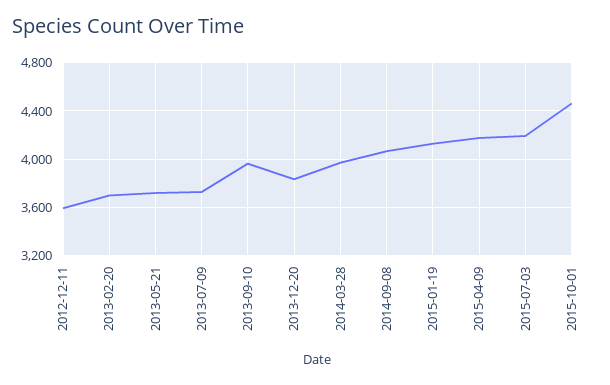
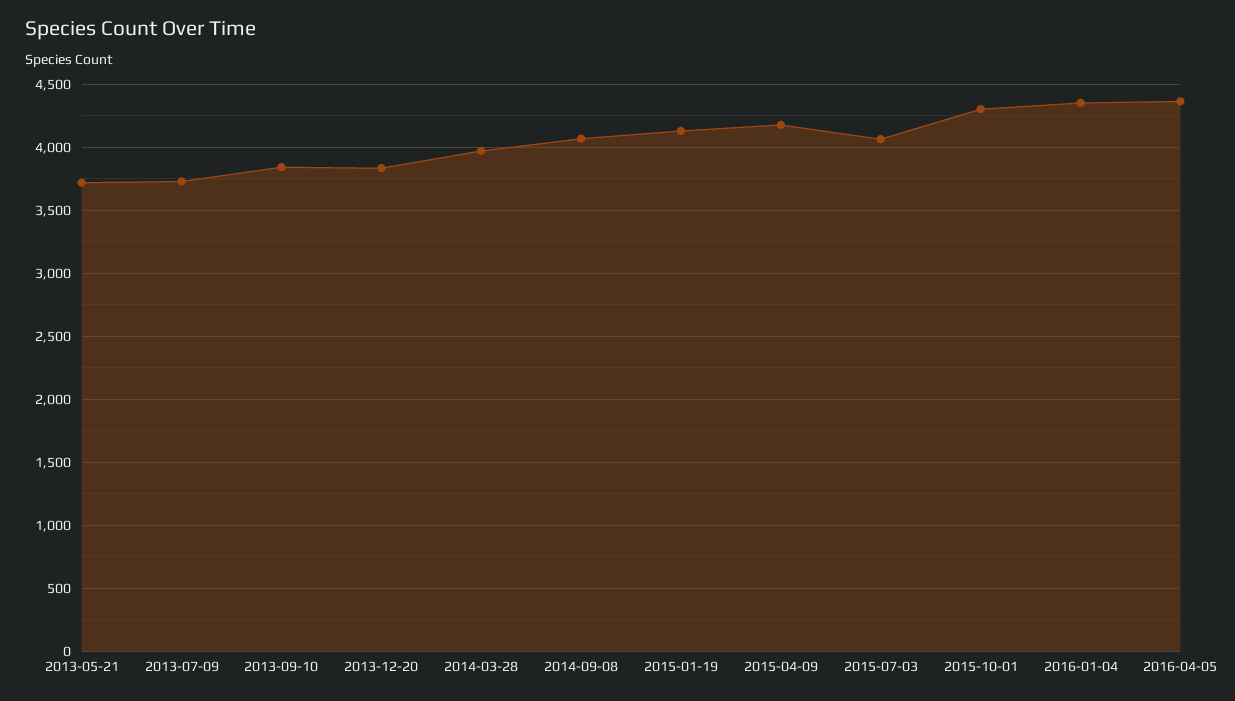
2012-12-11: 3600 -> none
2013-02-20: 3700 -> none
2013-09-10: 3950 -> 3850
2015-07-03: 4200 -> 4050
2015-10-01: 4450 -> 4300
2016-01-04: none -> 4350
2016-04-05: none -> 4350

